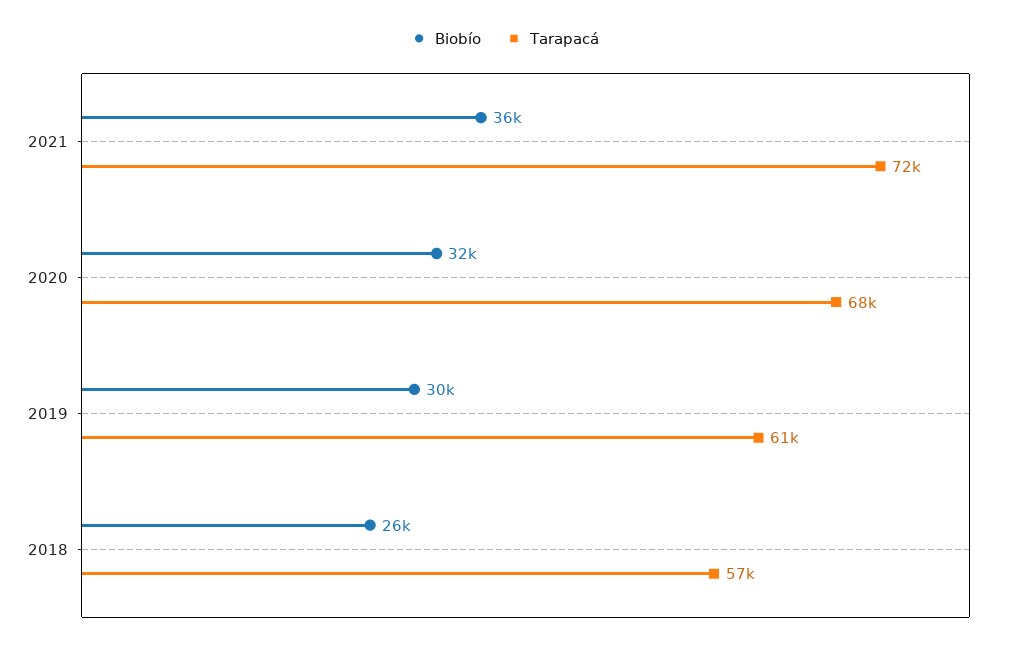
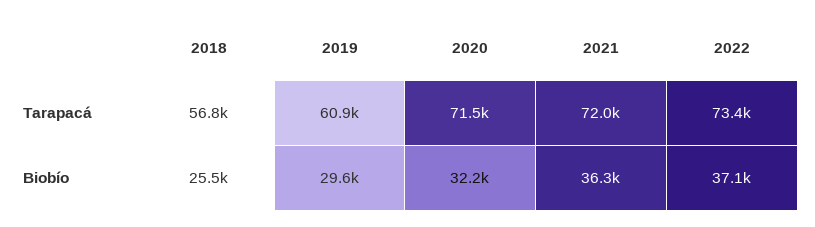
Tarapacá, 2020: 68000 -> 71500
Tarapacá, 2022: none -> 73400
Biobío, 2022: none -> 37100

